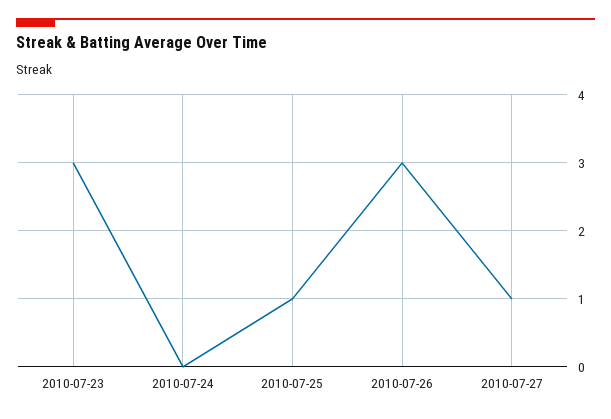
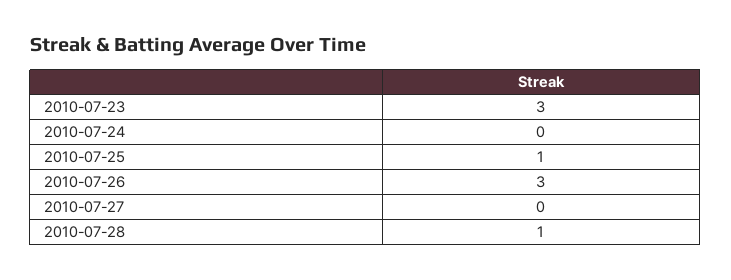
2010-07-27: 1 -> 0
2010-07-28: none -> 1

